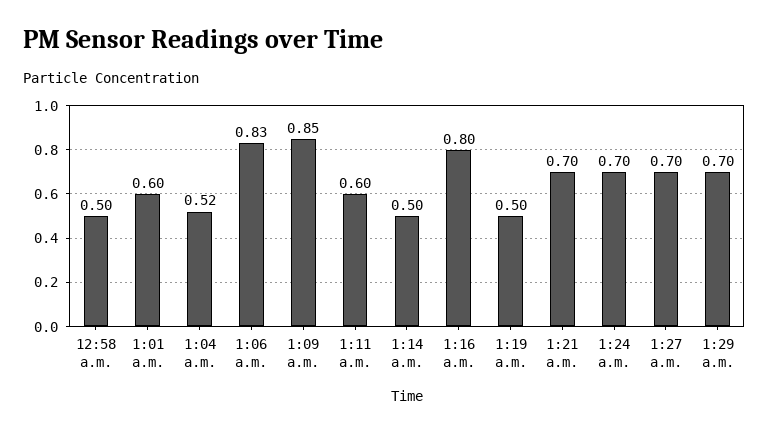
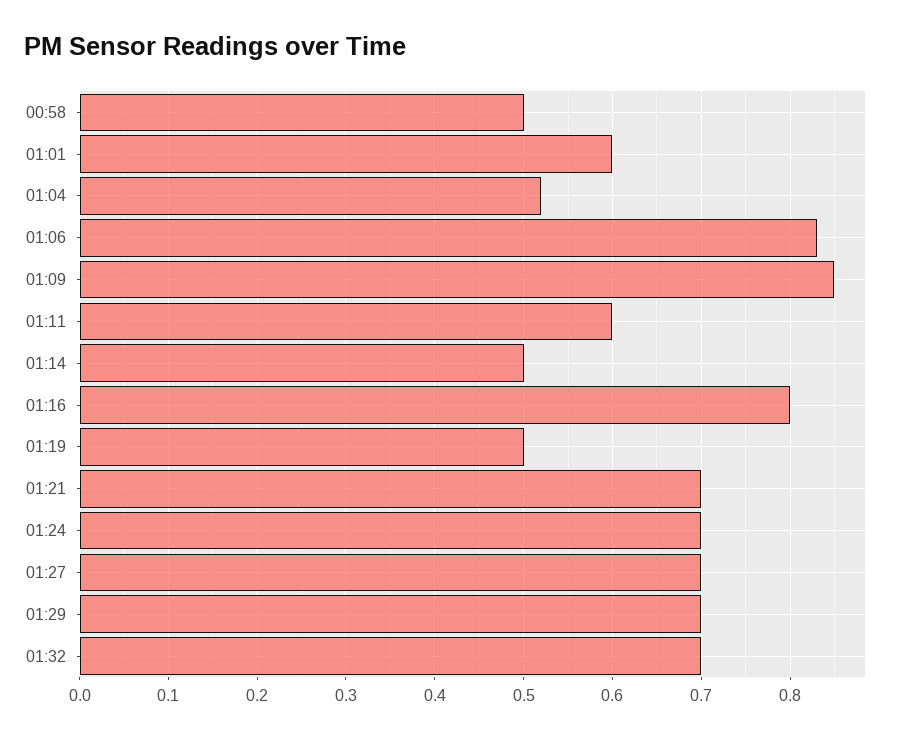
01:32: none -> 0.7

